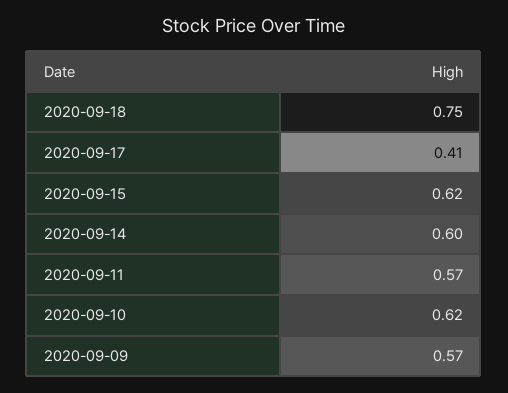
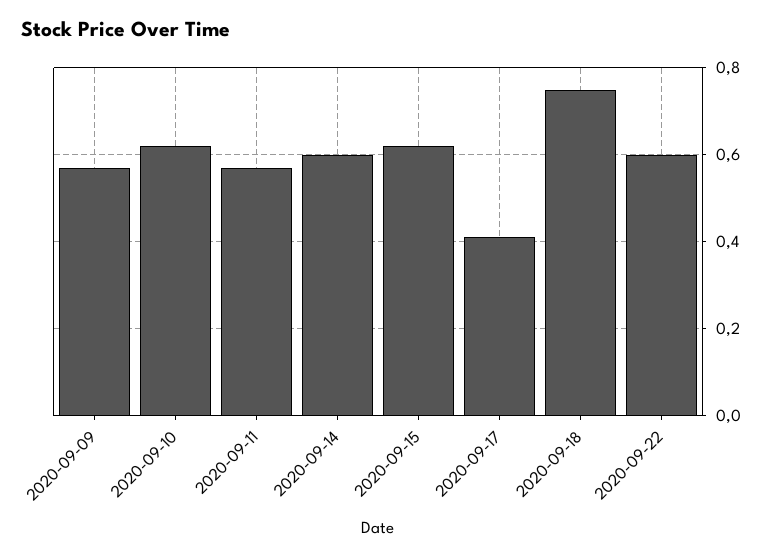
2020-09-22: none -> 0.6

